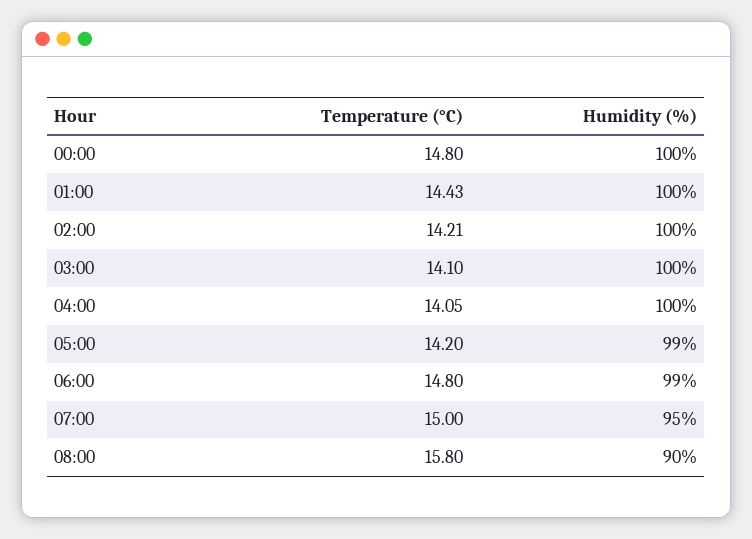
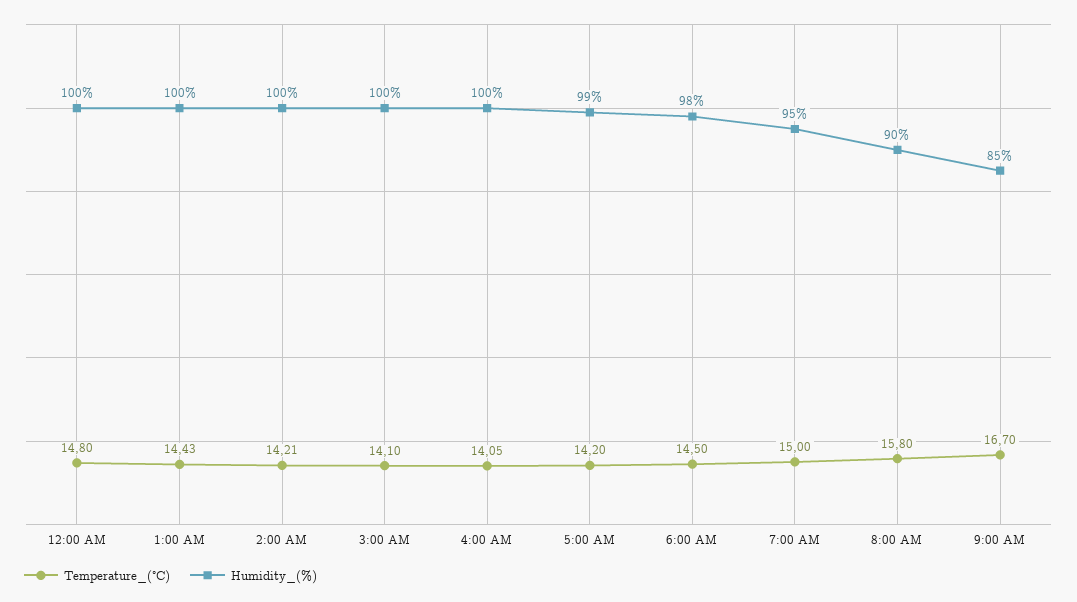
Temperature (°C), 06:00: 14.8 -> 14.5
Humidity (%), 06:00: 99 -> 98
Temperature (°C), 9:00 AM: none -> 16.7
Humidity (%), 9:00 AM: none -> 85

